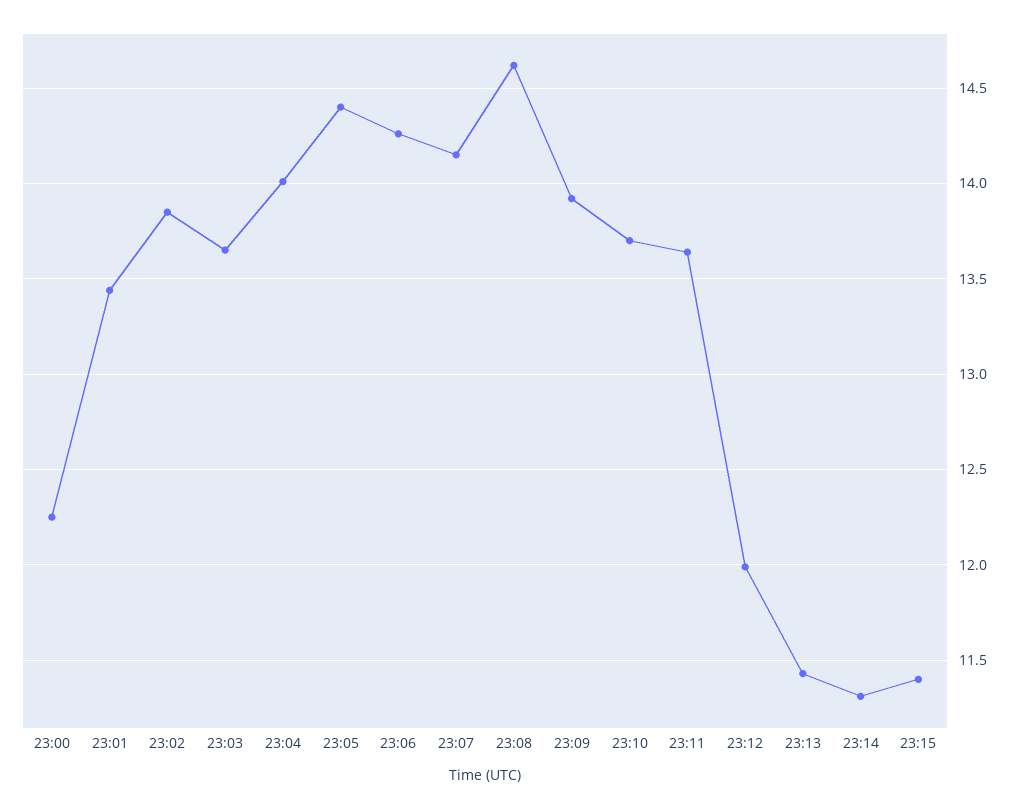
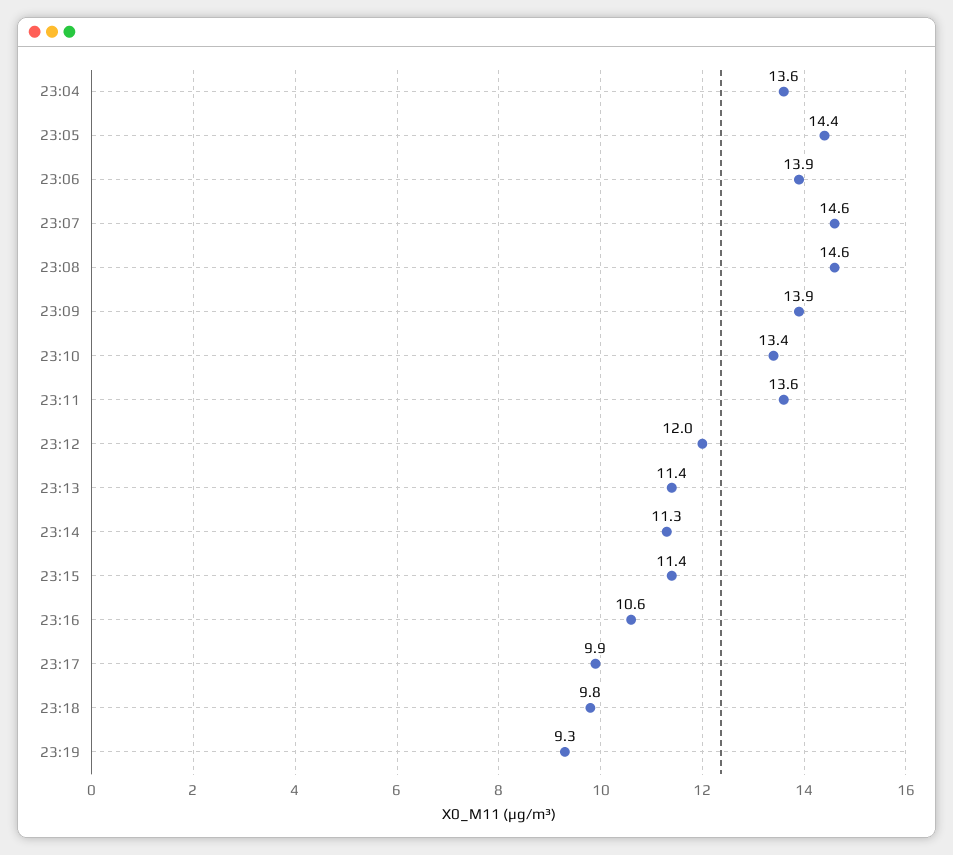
23:00: 12.25 -> none
23:01: 13.45 -> none
23:02: 13.85 -> none
23:03: 13.65 -> none
23:04: 14 -> 13.6
23:06: 14.25 -> 13.9
23:07: 14.15 -> 14.6
23:10: 13.7 -> 13.4
23:16: none -> 10.6
23:17: none -> 9.9
23:18: none -> 9.8
23:19: none -> 9.3

